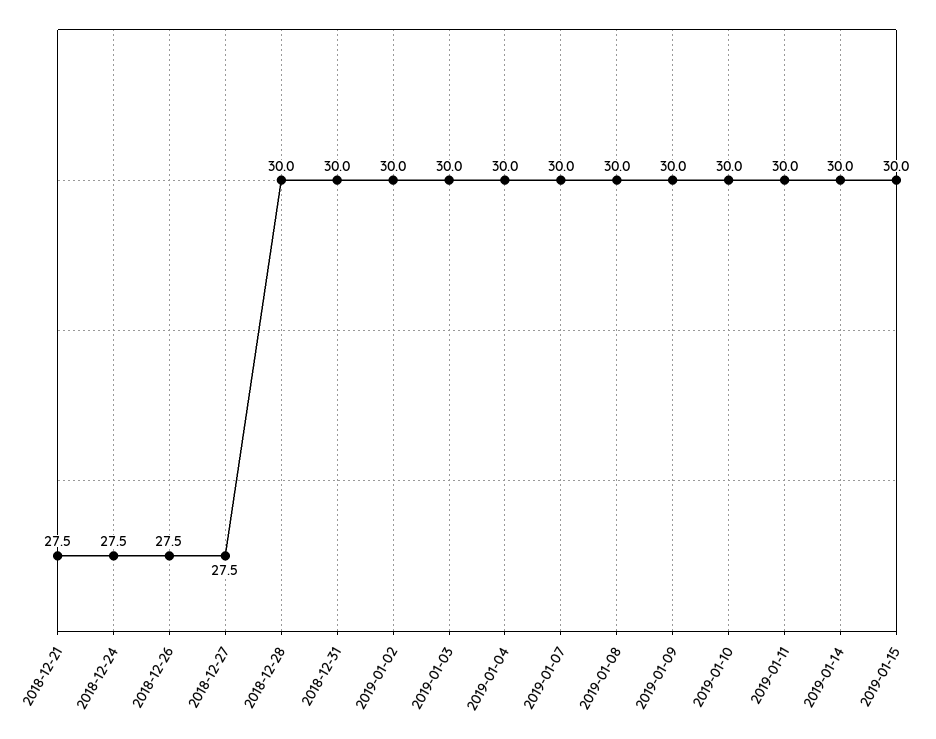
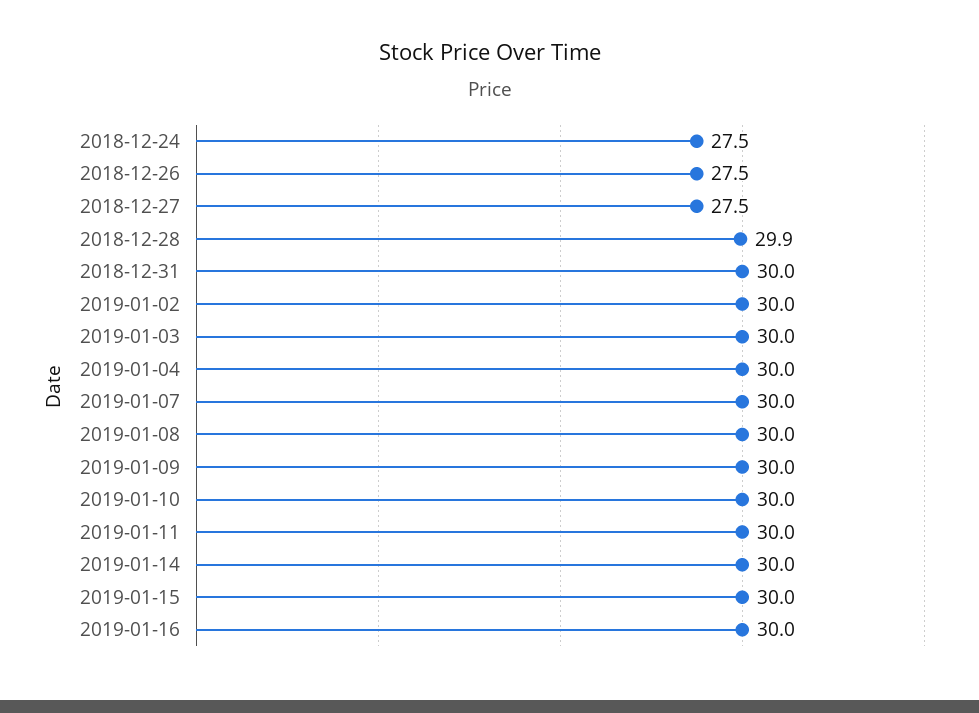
2018-12-21: 27.5 -> none
2018-12-28: 30 -> 29.9
2019-01-16: none -> 30

